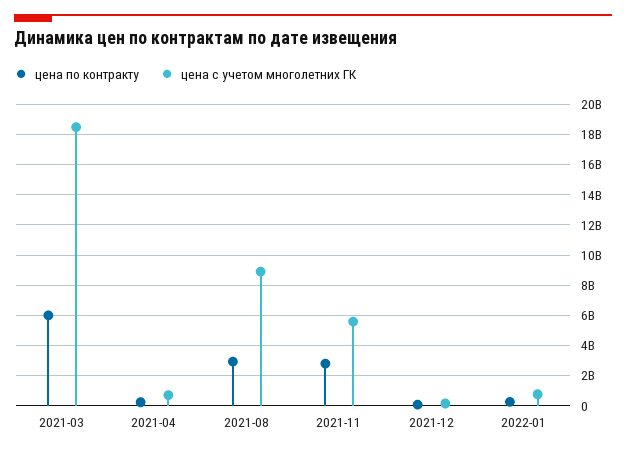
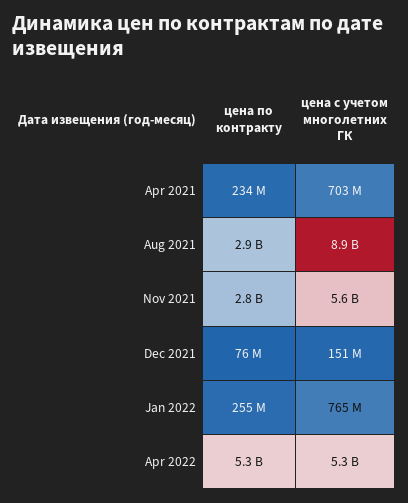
цена по контракту, 2021-03: 6000000000 -> none
цена с учетом многолетних ГК, 2021-03: 18500000000 -> none
цена по контракту, Apr 2022: none -> 5300000000
цена с учетом многолетних ГК, Apr 2022: none -> 5300000000

